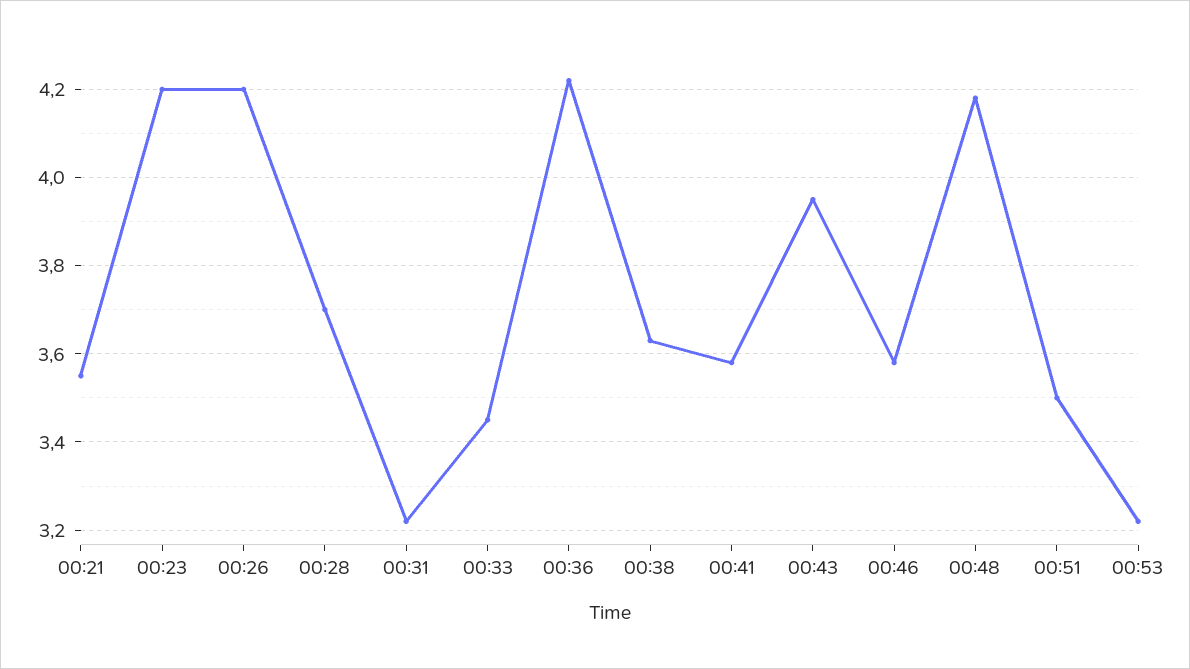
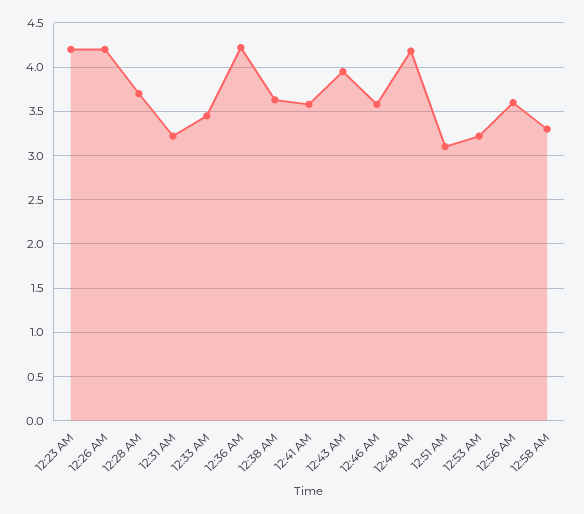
00:21: 3.55 -> none
00:51: 3.5 -> 3.1
12:56 AM: none -> 3.6
12:58 AM: none -> 3.3

